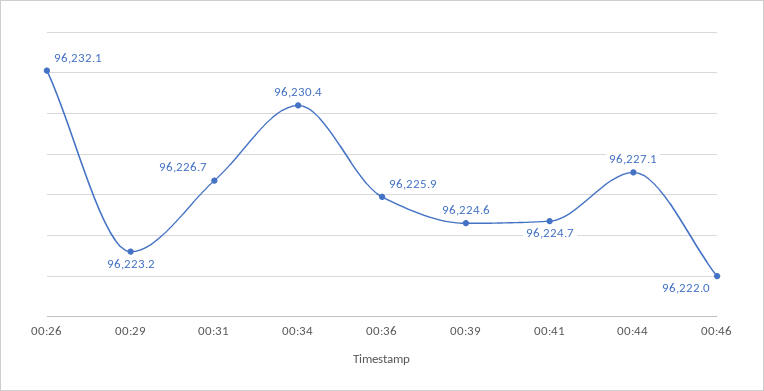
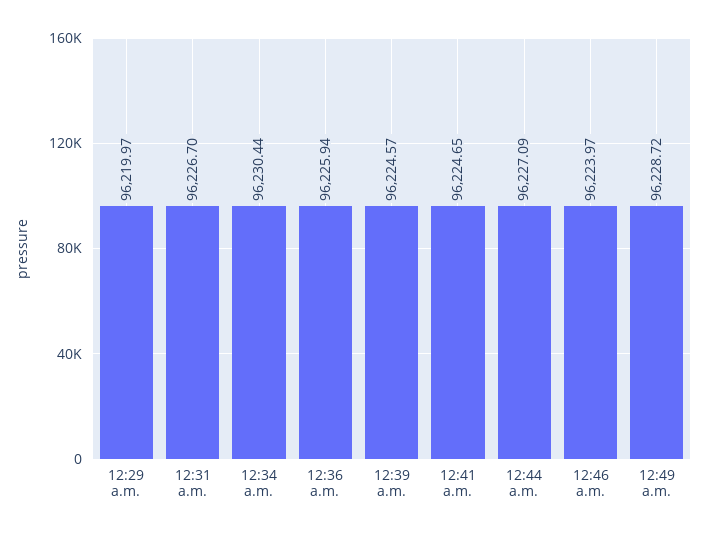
00:26: 96232.1 -> none
00:29: 96223.2 -> 96219.97
00:46: 96222 -> 96223.97
12:49 a.m.: none -> 96228.72

